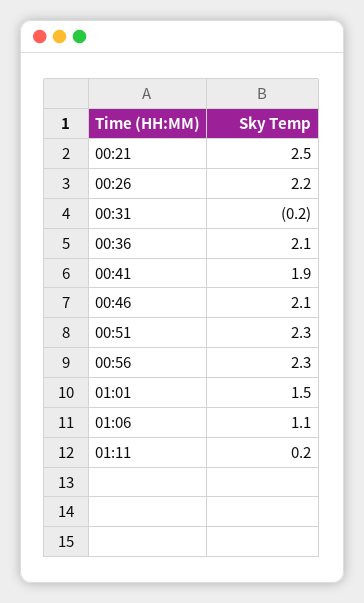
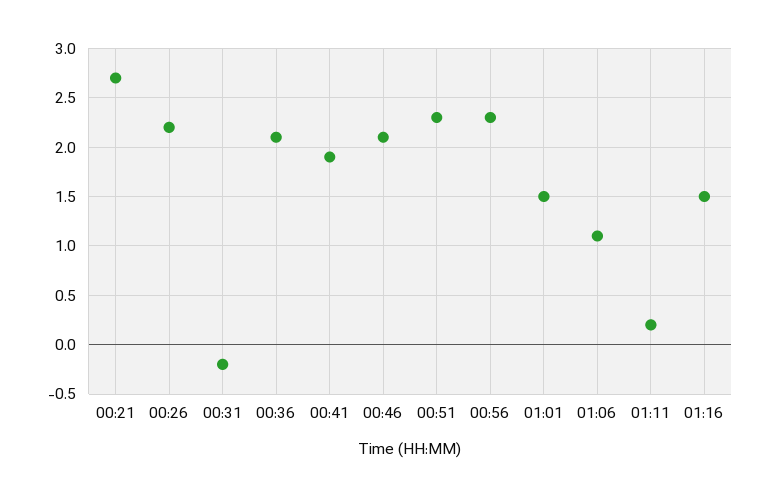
00:21: 2.5 -> 2.7
01:16: none -> 1.5

